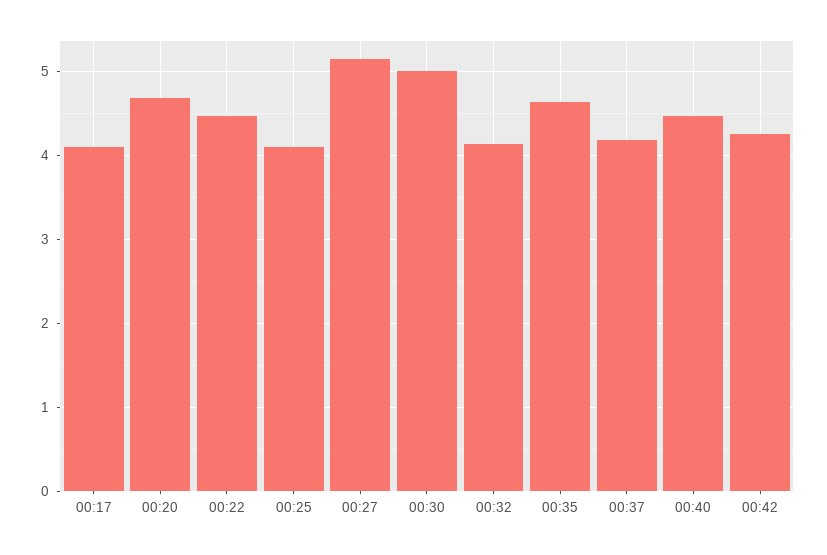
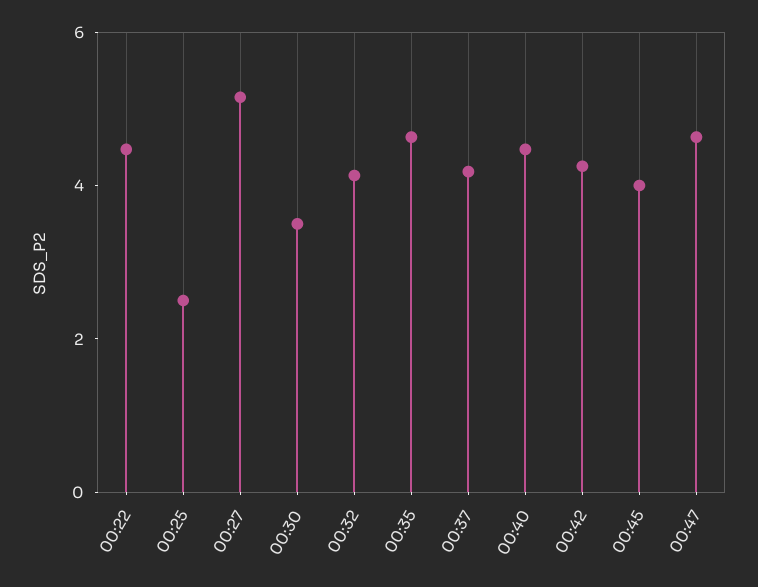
00:17: 4.1 -> none
00:20: 4.7 -> none
00:25: 4.1 -> 2.5
00:30: 5 -> 3.5
00:45: none -> 4
00:47: none -> 4.5

